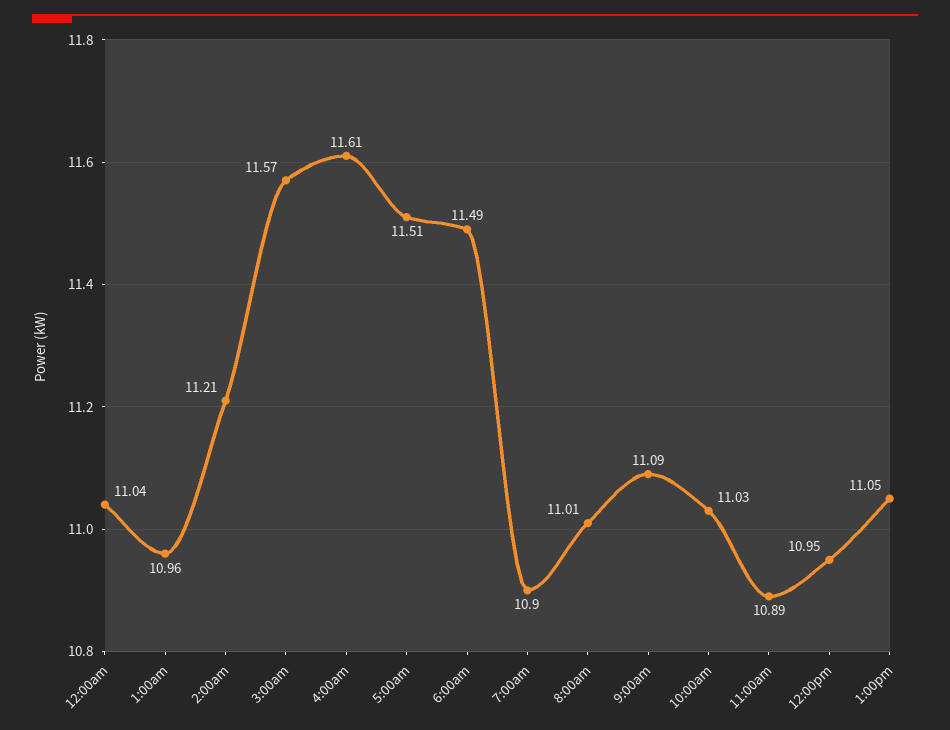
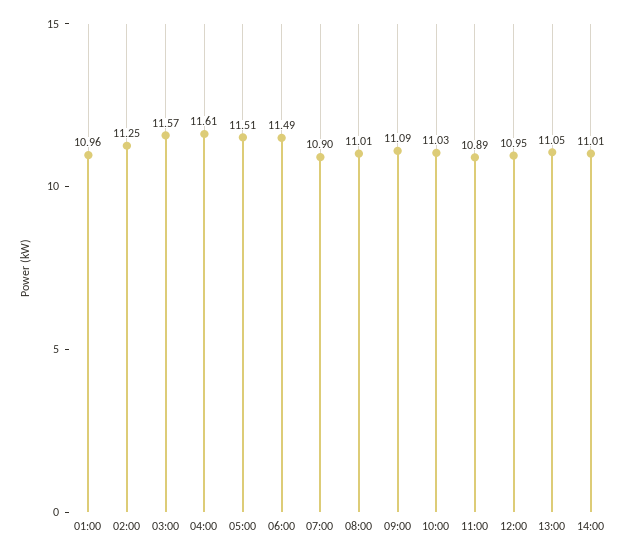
12:00am: 11.04 -> none
2:00am: 11.21 -> 11.25
14:00: none -> 11.01

